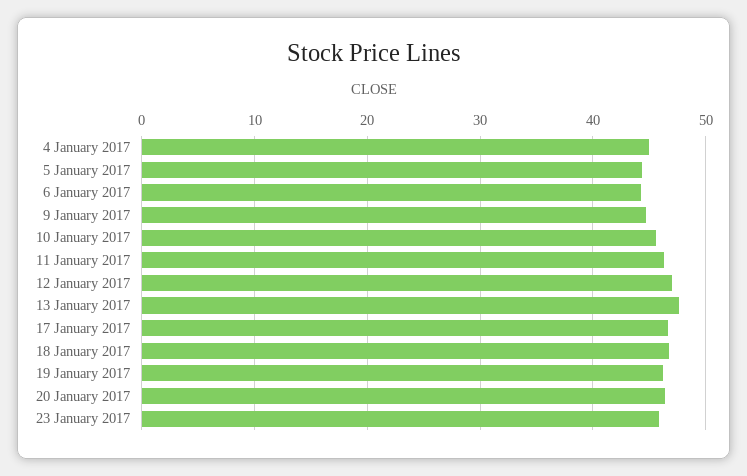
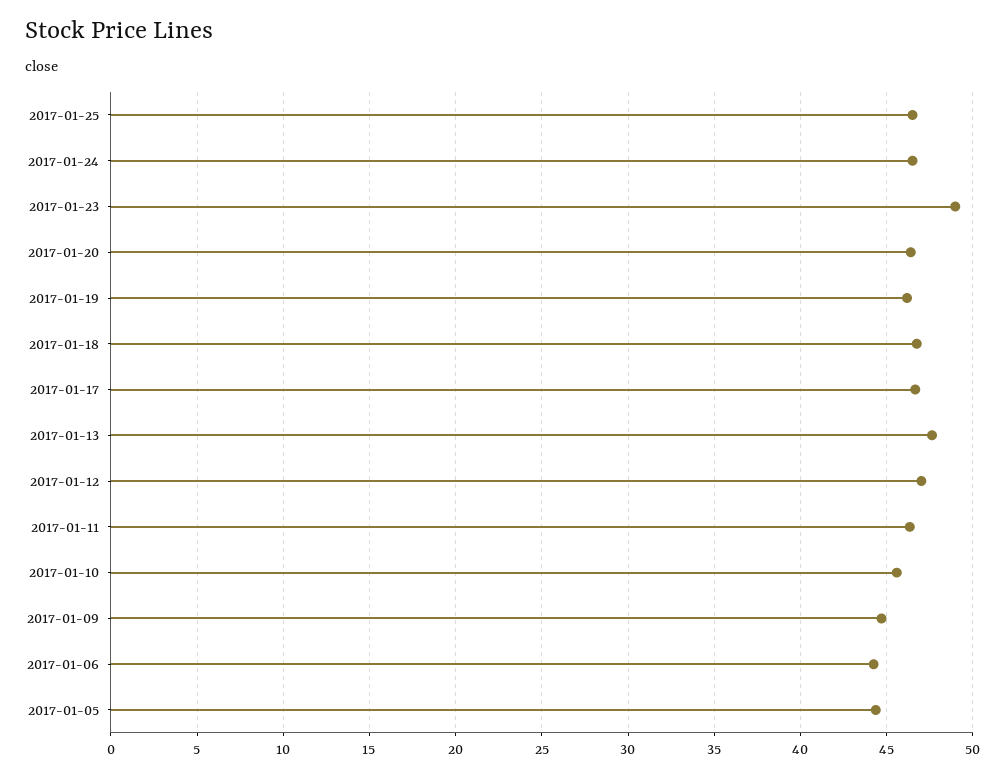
4 January 2017: 45 -> none
23 January 2017: 46 -> 49
2017-01-25: none -> 46.5
2017-01-24: none -> 46.5

